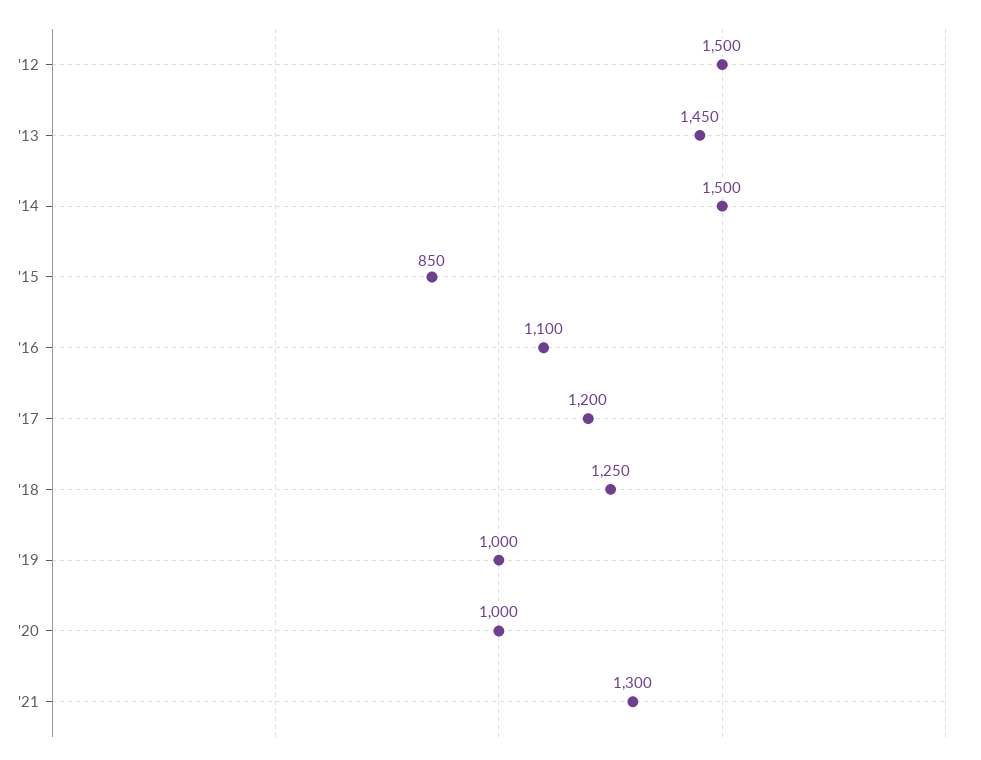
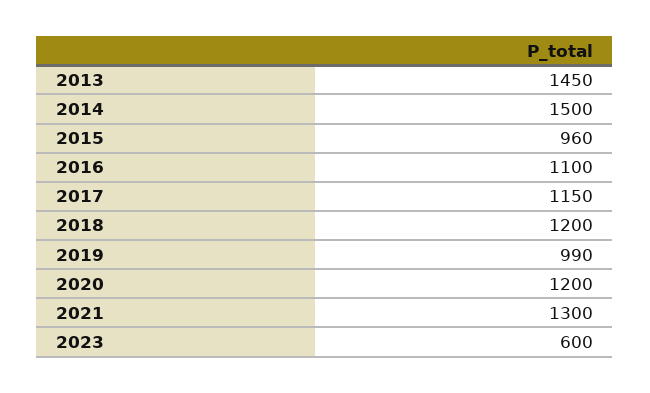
'12: 1500 -> none
'15: 850 -> 960
'17: 1200 -> 1150
'18: 1250 -> 1200
'19: 1000 -> 990
'20: 1000 -> 1200
2023: none -> 600

